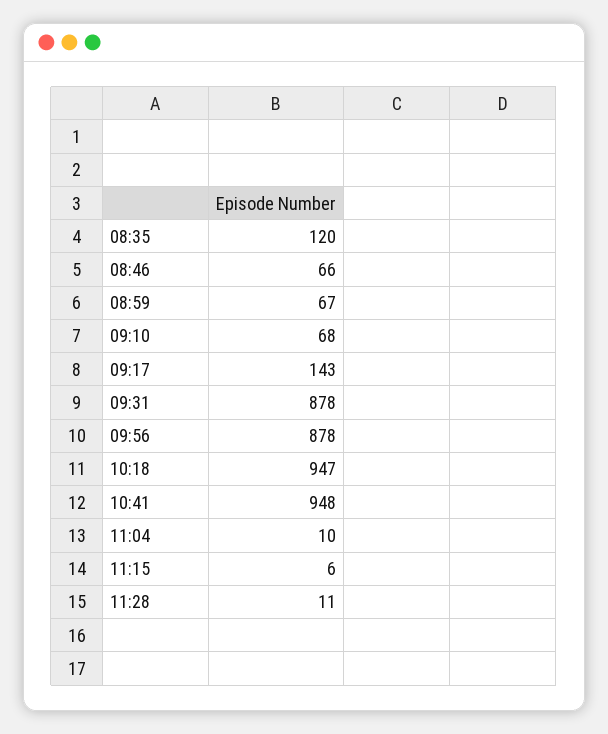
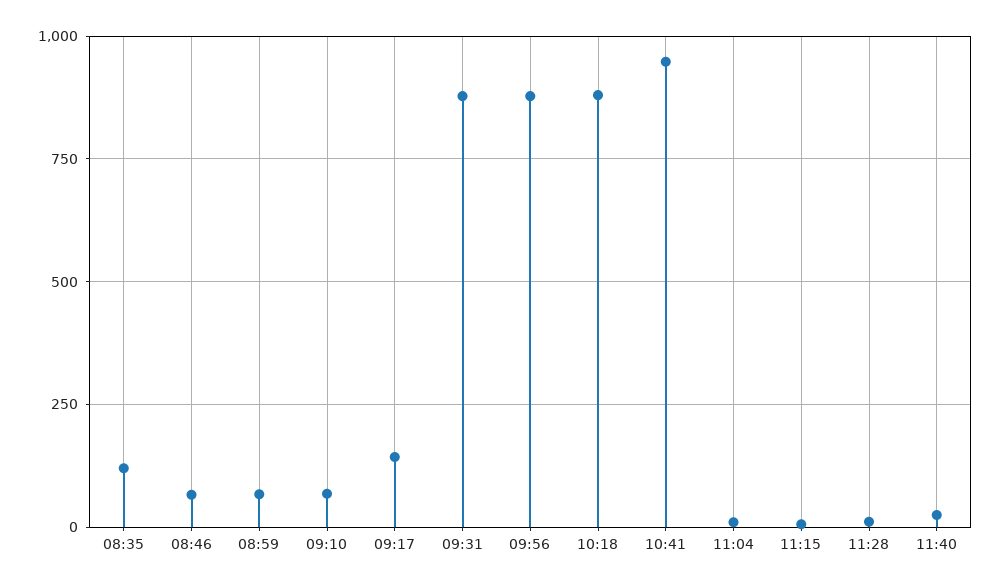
10:18: 947 -> 875
11:40: none -> 25

